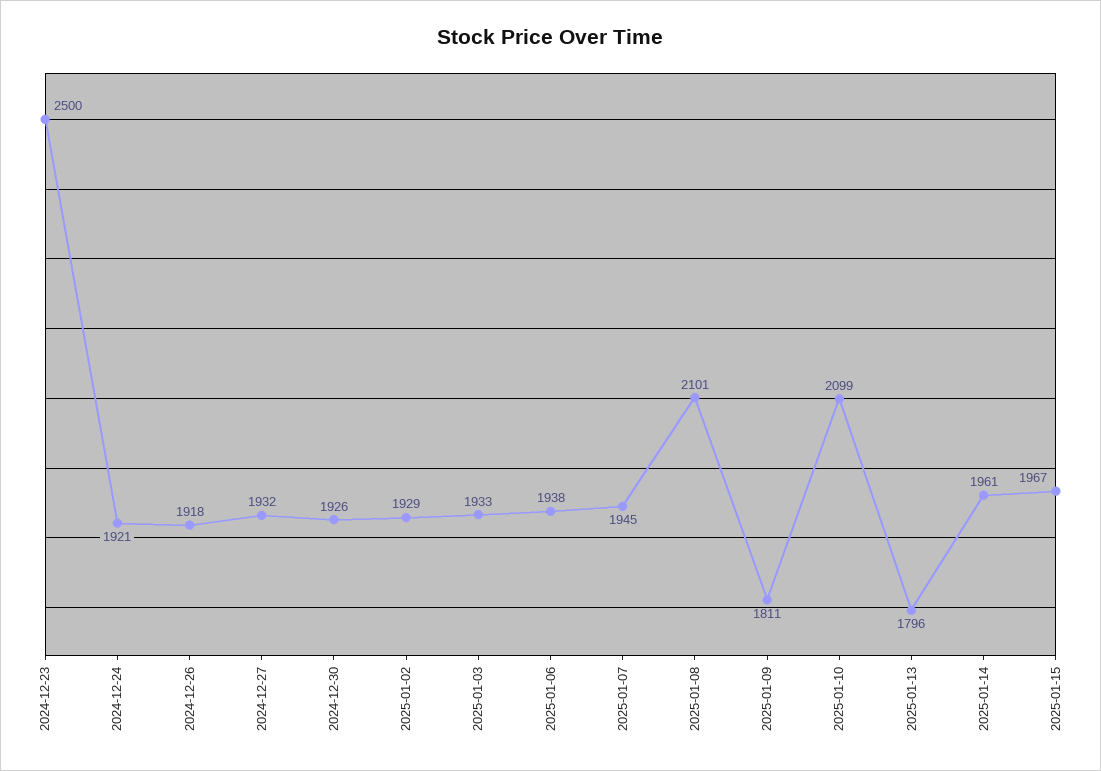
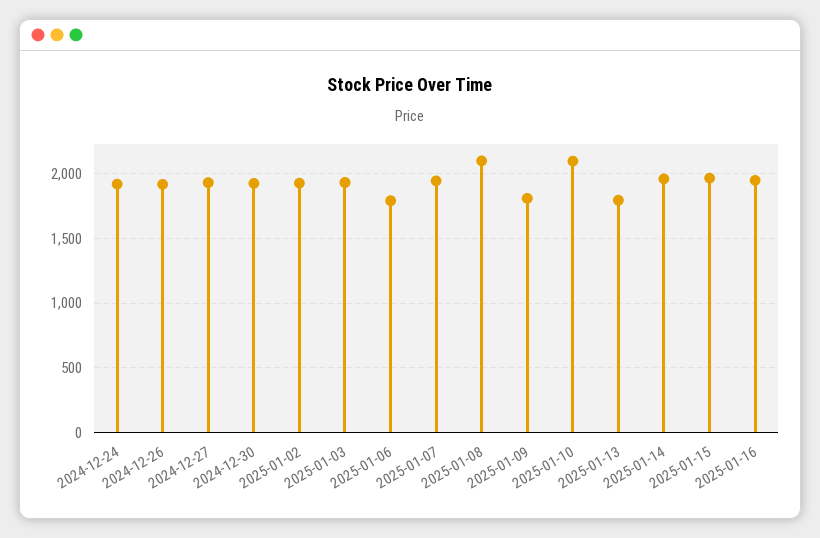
2024-12-23: 2500 -> none
2025-01-06: 1938 -> 1800
2025-01-16: none -> 1950

